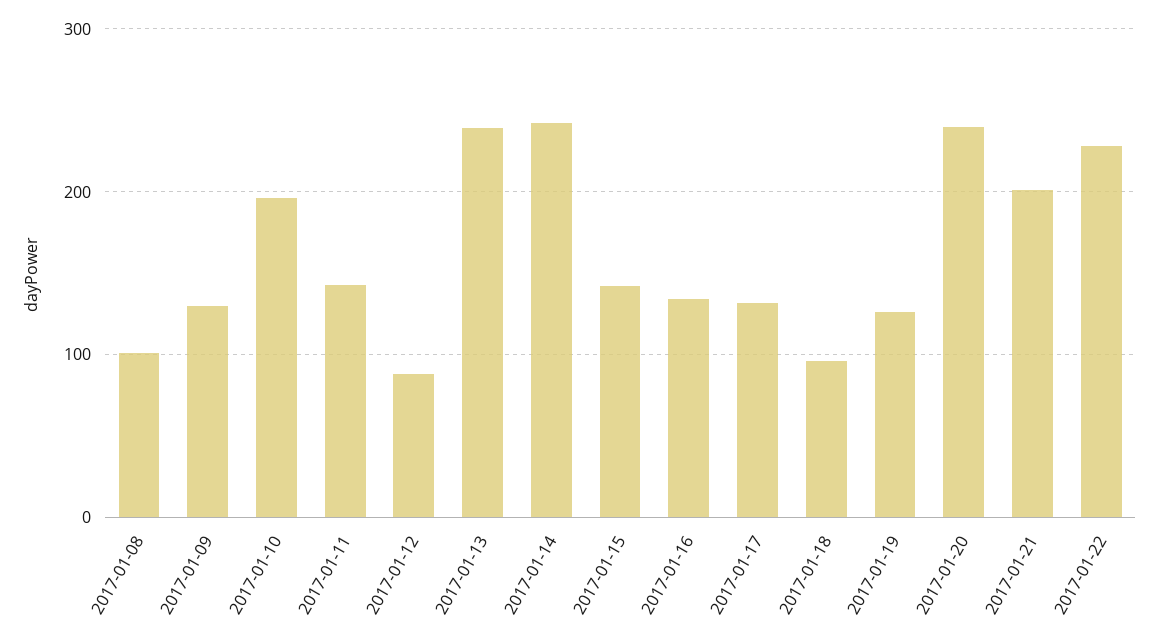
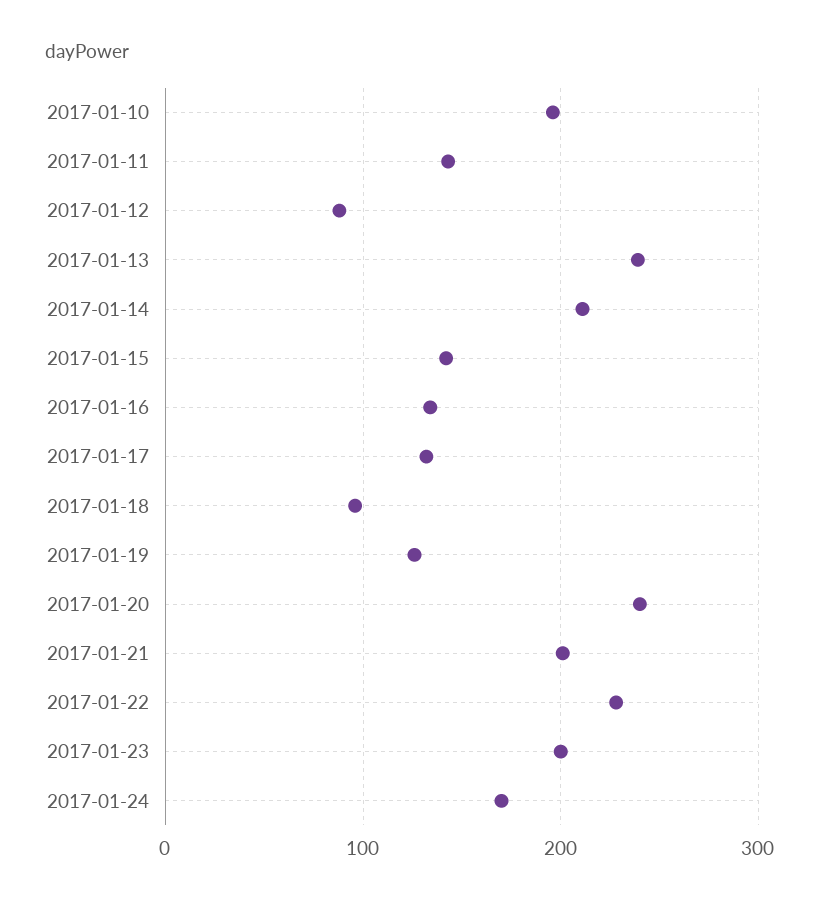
2017-01-08: 100 -> none
2017-01-09: 130 -> none
2017-01-14: 240 -> 210
2017-01-23: none -> 200
2017-01-24: none -> 170

